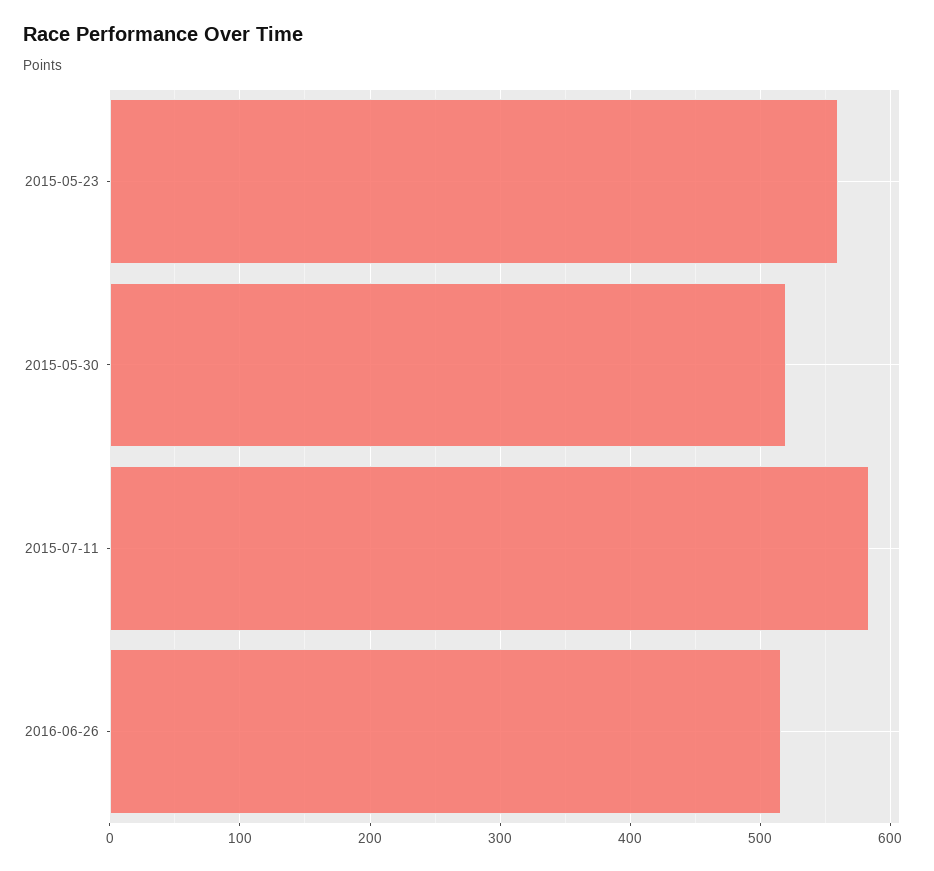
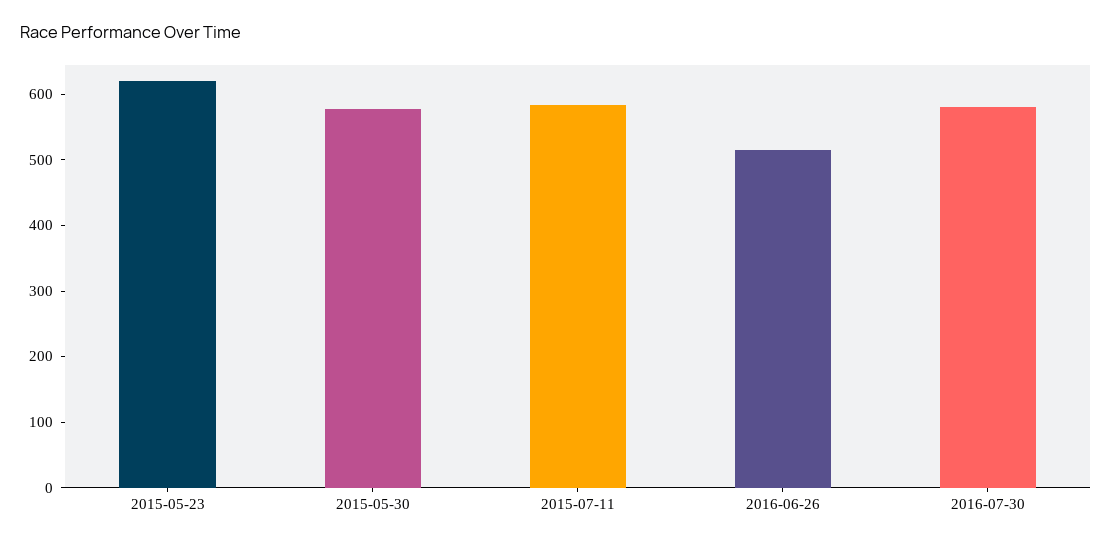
2015-05-23: 560 -> 620
2015-05-30: 520 -> 580
2016-07-30: none -> 580

